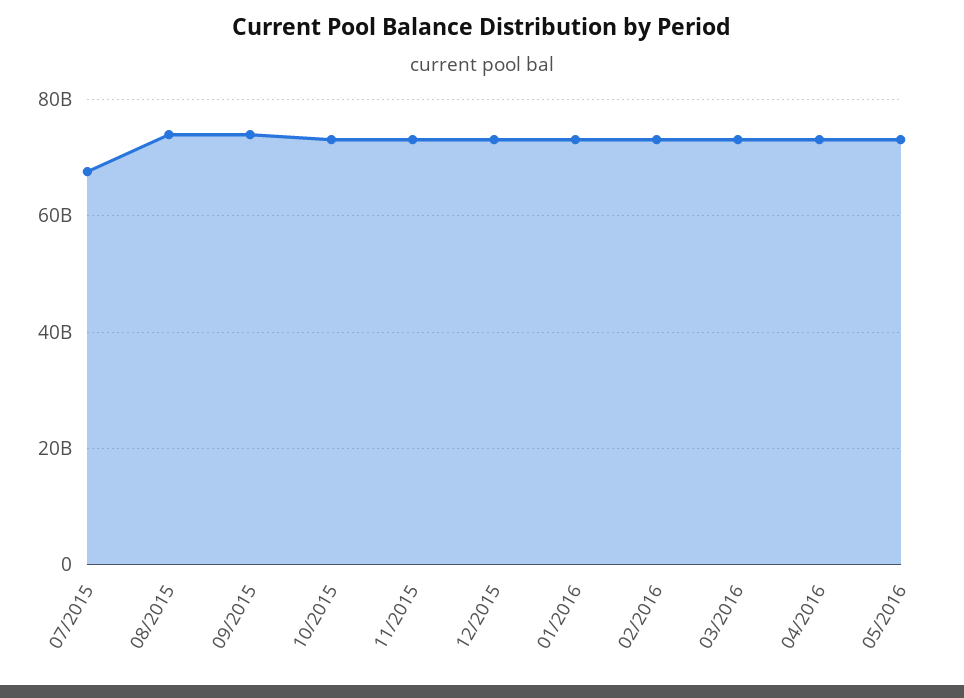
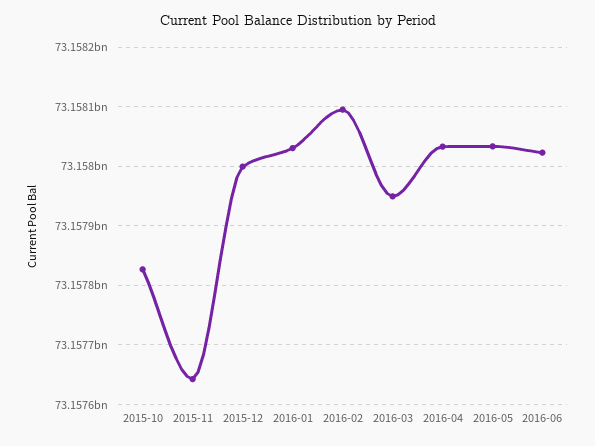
07/2015: 68000000000 -> none
08/2015: 74000000000 -> none
09/2015: 74000000000 -> none
2016-06: none -> 73158020000

